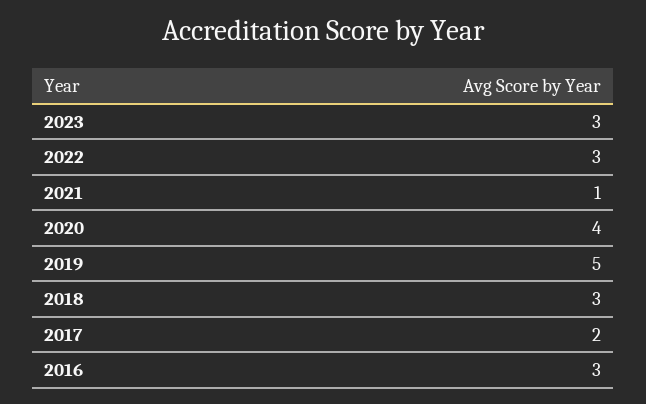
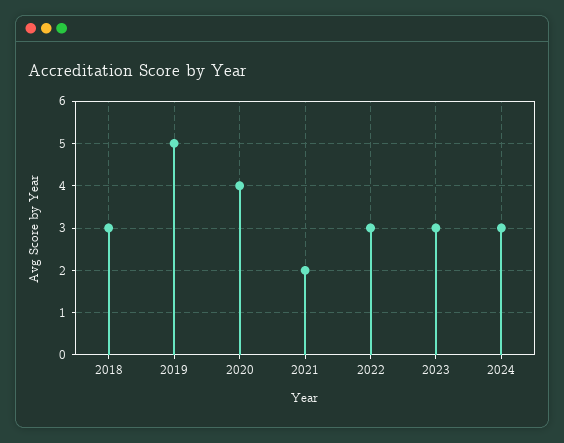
2021: 1 -> 2
2017: 2 -> none
2016: 3 -> none
2024: none -> 3

